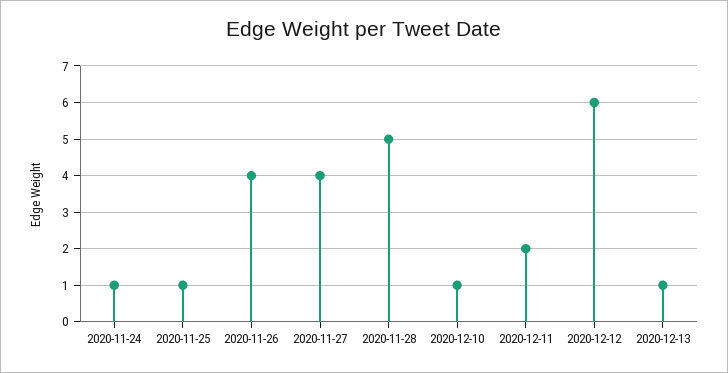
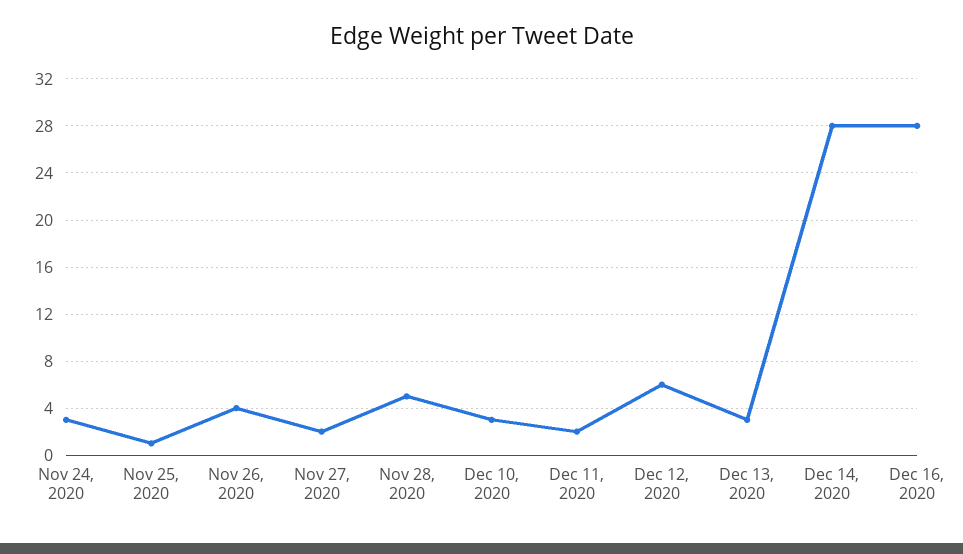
2020-11-24: 1 -> 3
2020-11-27: 4 -> 2
2020-12-10: 1 -> 3
2020-12-13: 1 -> 3
Dec 14, 2020: none -> 28
Dec 16, 2020: none -> 28

